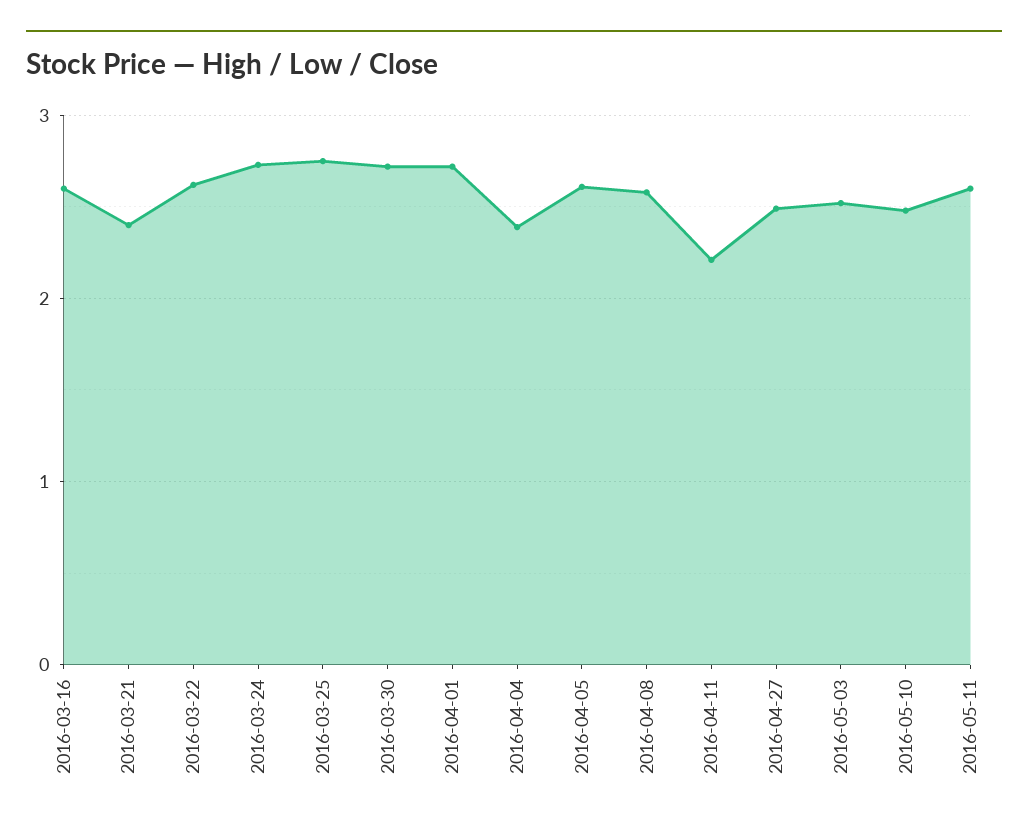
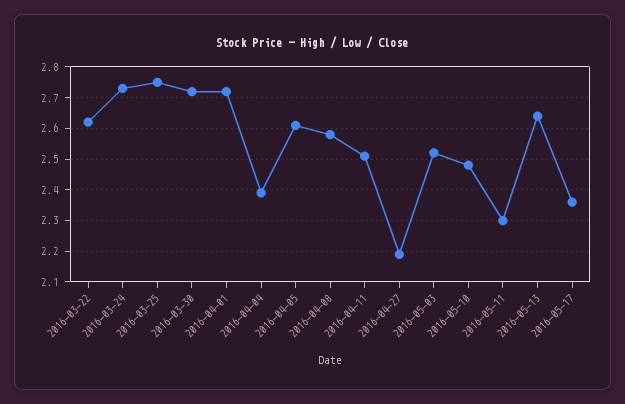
2016-03-16: 2.6 -> none
2016-03-21: 2.4 -> none
2016-04-11: 2.2 -> 2.5
2016-04-27: 2.5 -> 2.2
2016-05-11: 2.6 -> 2.3
2016-05-13: none -> 2.65
2016-05-17: none -> 2.35

